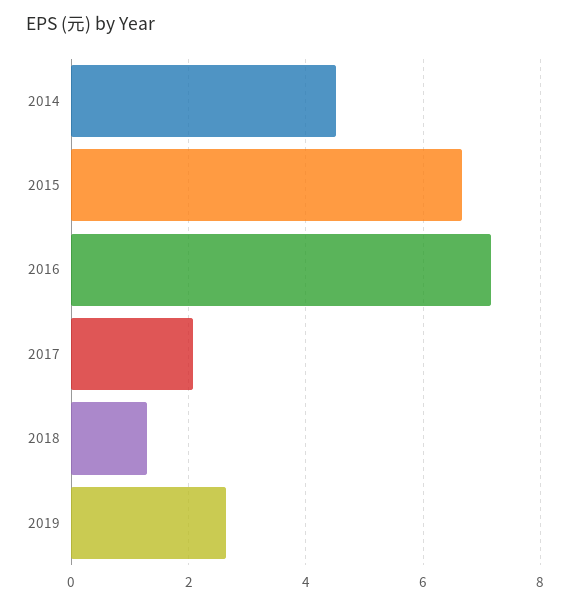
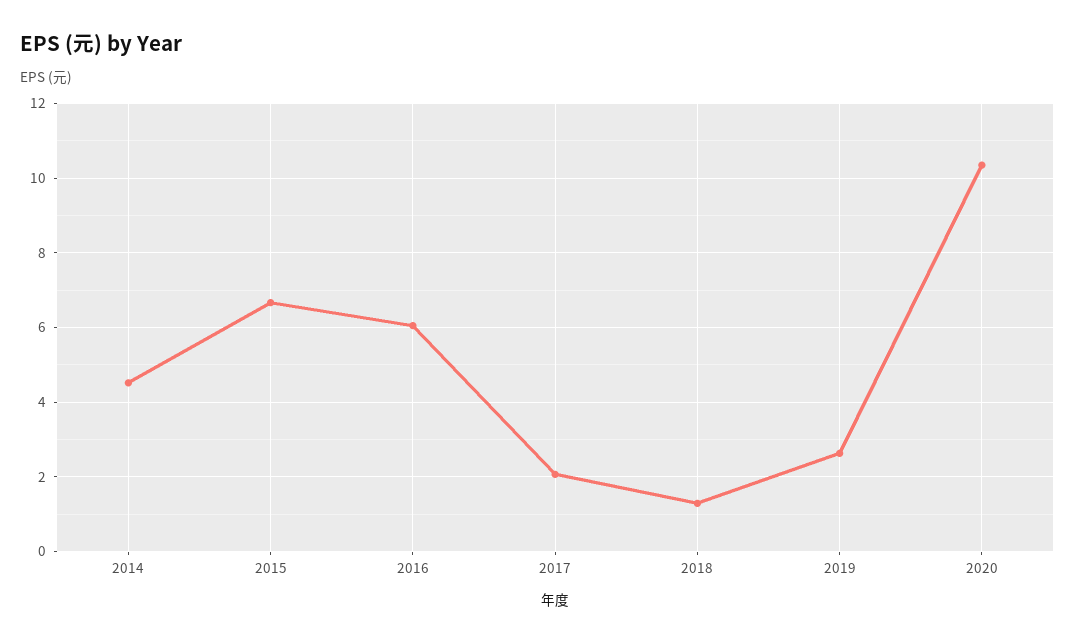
2016: 7.2 -> 6
2020: none -> 10.4

